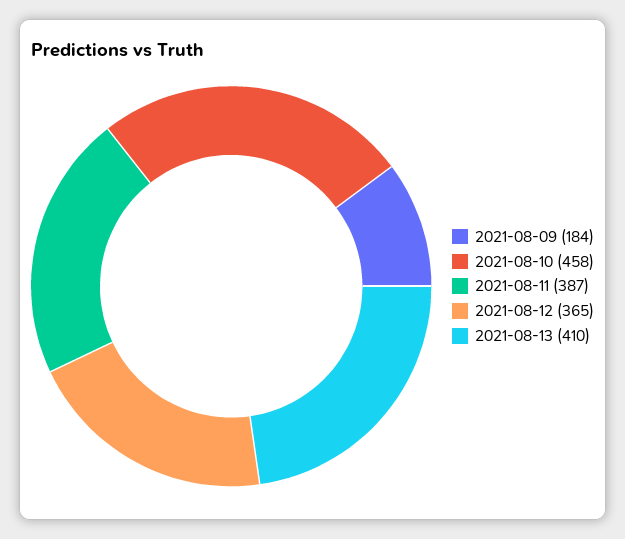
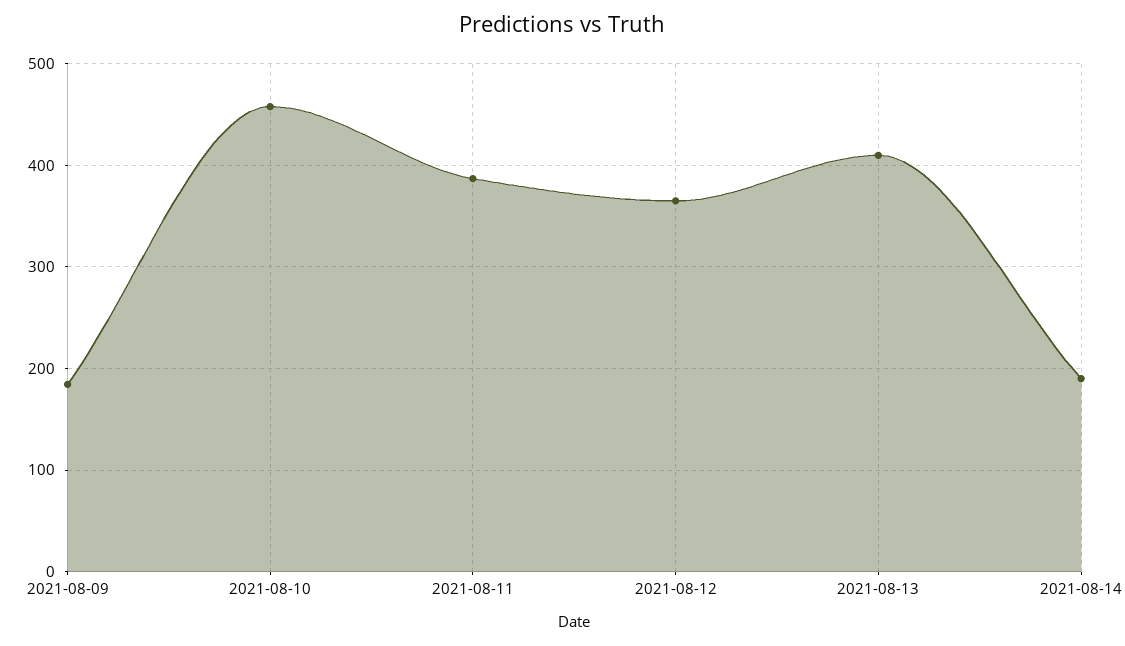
2021-08-14: none -> 190

